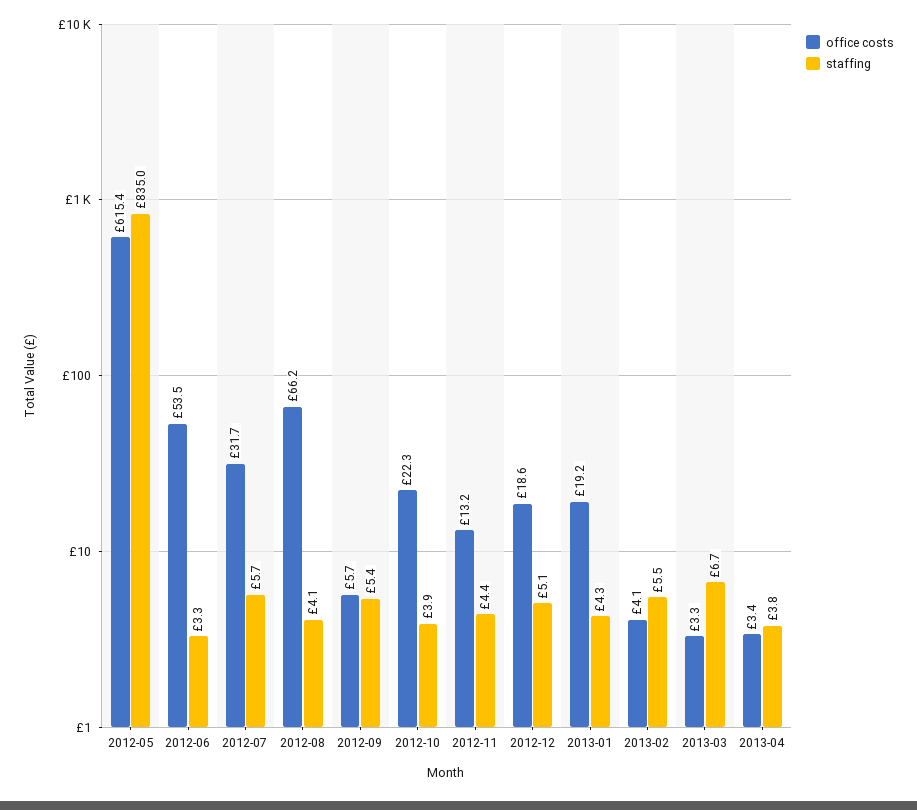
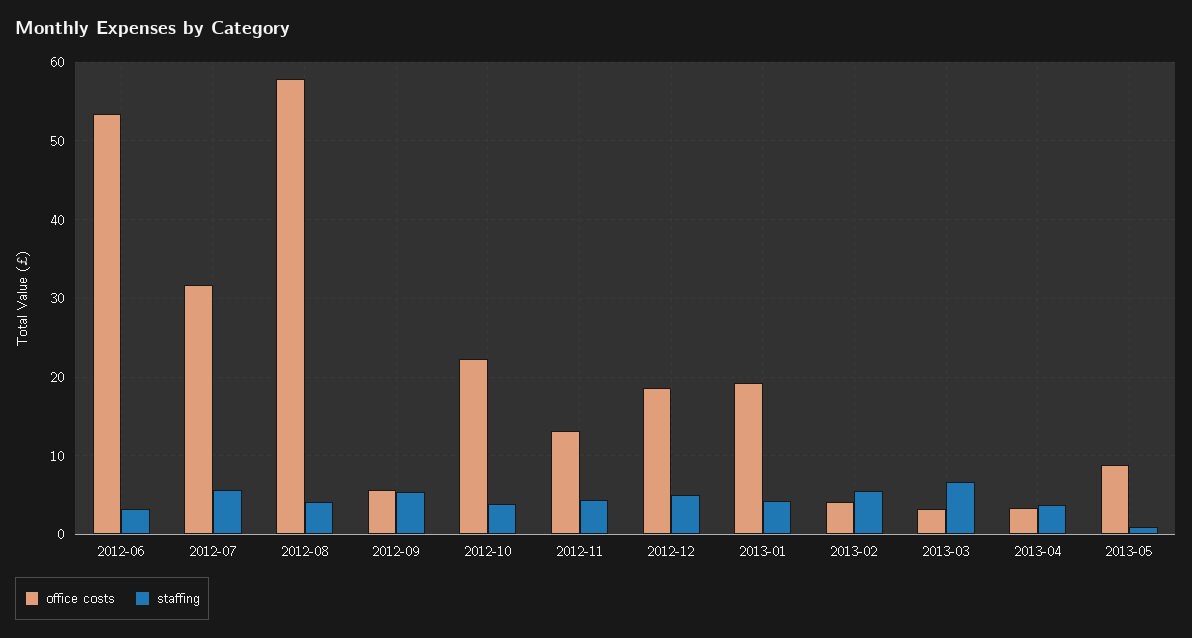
office costs, 2012-05: 615.4 -> none
staffing, 2012-05: 835 -> none
office costs, 2012-08: 66.2 -> 58
office costs, 2013-05: none -> 9
staffing, 2013-05: none -> 1

